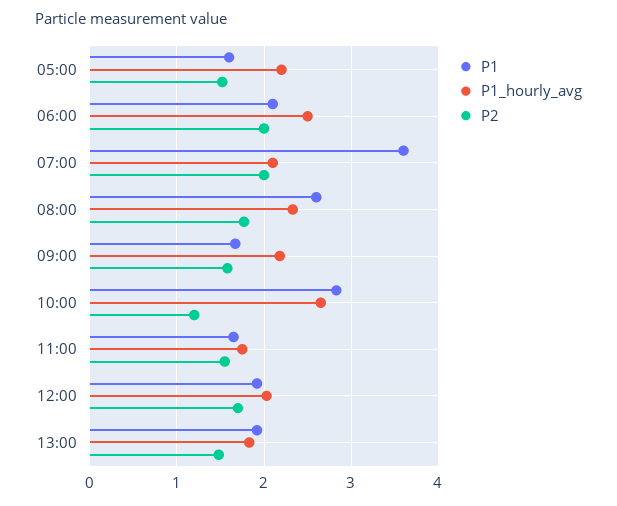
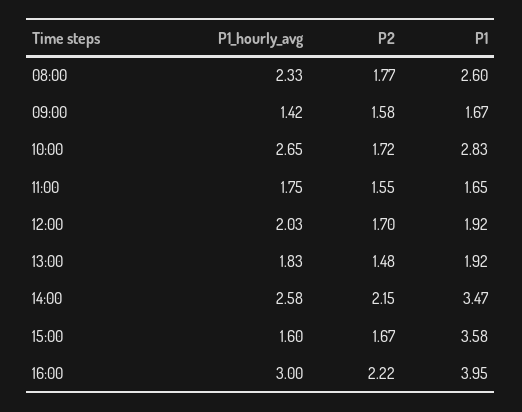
P1, 05:00: 1.6 -> none
P1_hourly_avg, 05:00: 2.2 -> none
P2, 05:00: 1.5 -> none
P1, 06:00: 2.1 -> none
P1_hourly_avg, 06:00: 2.5 -> none
P2, 06:00: 2 -> none
P1, 07:00: 3.6 -> none
P1_hourly_avg, 07:00: 2.1 -> none
P2, 07:00: 2 -> none
P1_hourly_avg, 09:00: 2.2 -> 1.42
P2, 10:00: 1.2 -> 1.72
P1_hourly_avg, 14:00: none -> 2.58
P2, 14:00: none -> 2.15
P1, 14:00: none -> 3.47
P1_hourly_avg, 15:00: none -> 1.6
P2, 15:00: none -> 1.67
P1, 15:00: none -> 3.58
P1_hourly_avg, 16:00: none -> 3
P2, 16:00: none -> 2.22
P1, 16:00: none -> 3.95

